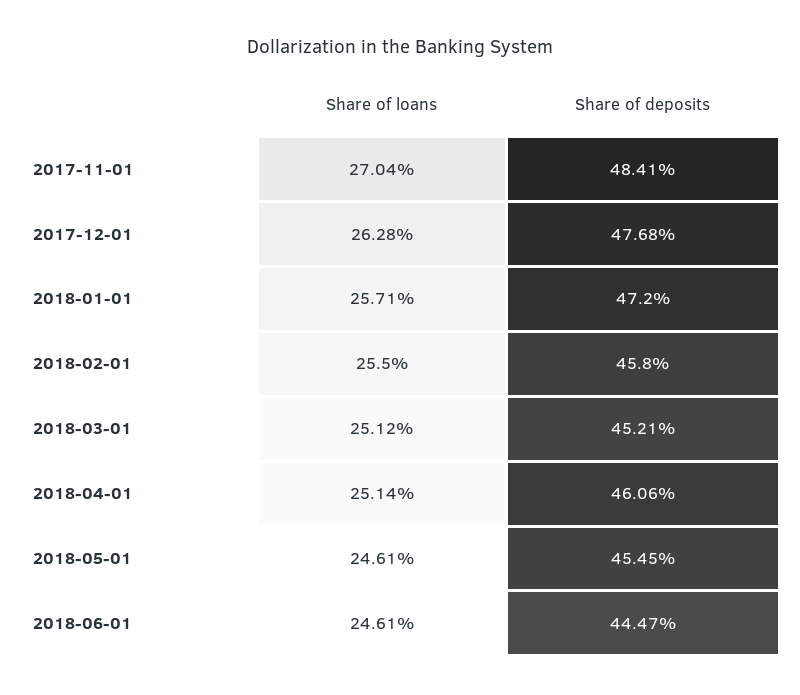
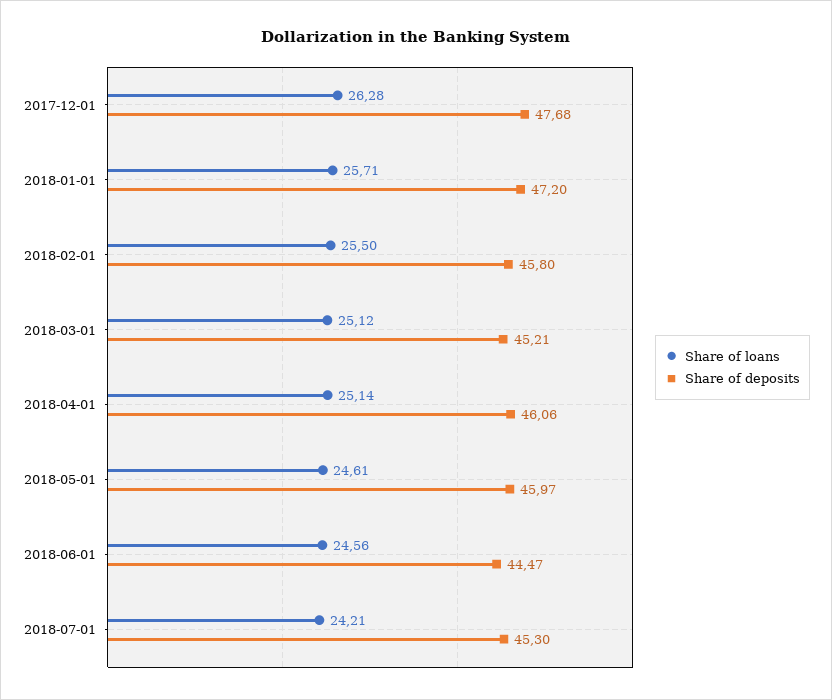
Share of loans, 2017-11-01: 27.04 -> none
Share of deposits, 2017-11-01: 48.41 -> none
Share of deposits, 2018-05-01: 45.45 -> 45.97
Share of loans, 2018-06-01: 24.61 -> 24.56
Share of loans, 2018-07-01: none -> 24.21
Share of deposits, 2018-07-01: none -> 45.3

